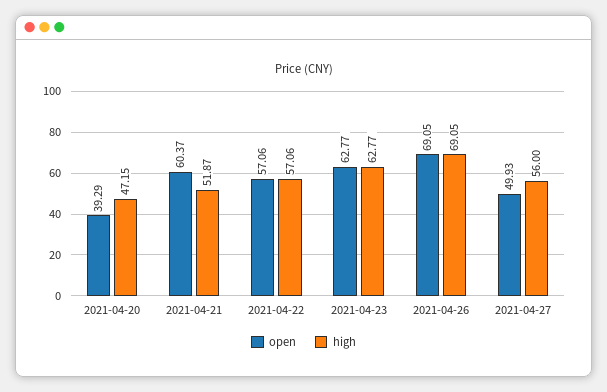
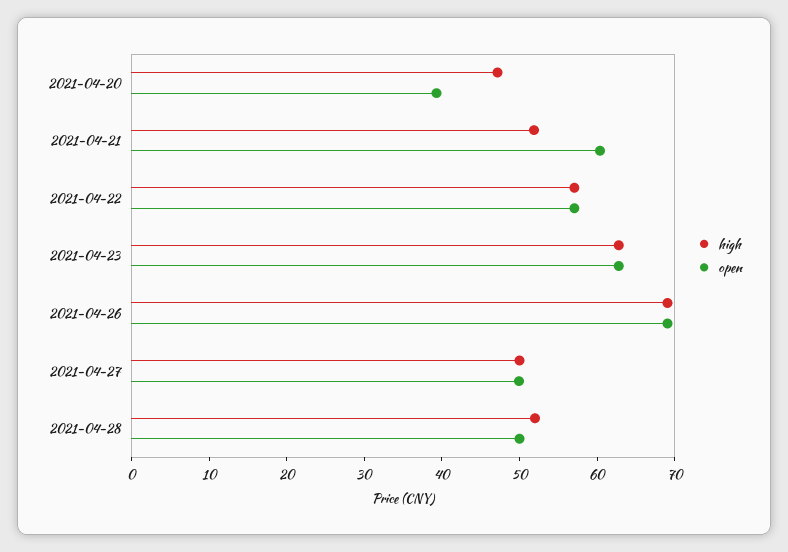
high, 2021-04-27: 56 -> 50
high, 2021-04-28: none -> 52
open, 2021-04-28: none -> 50

